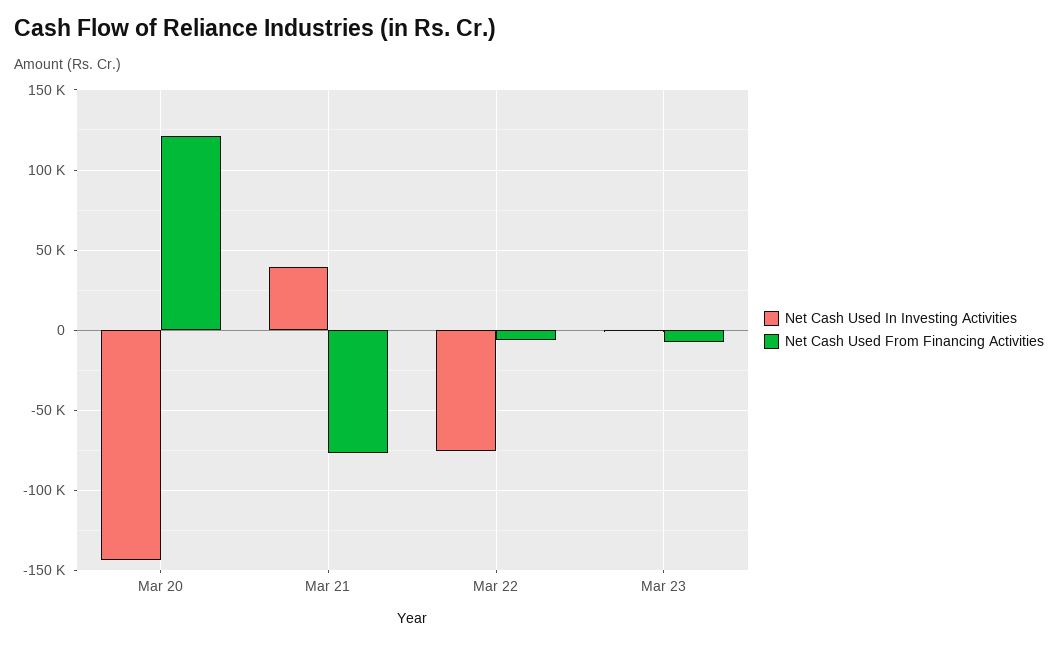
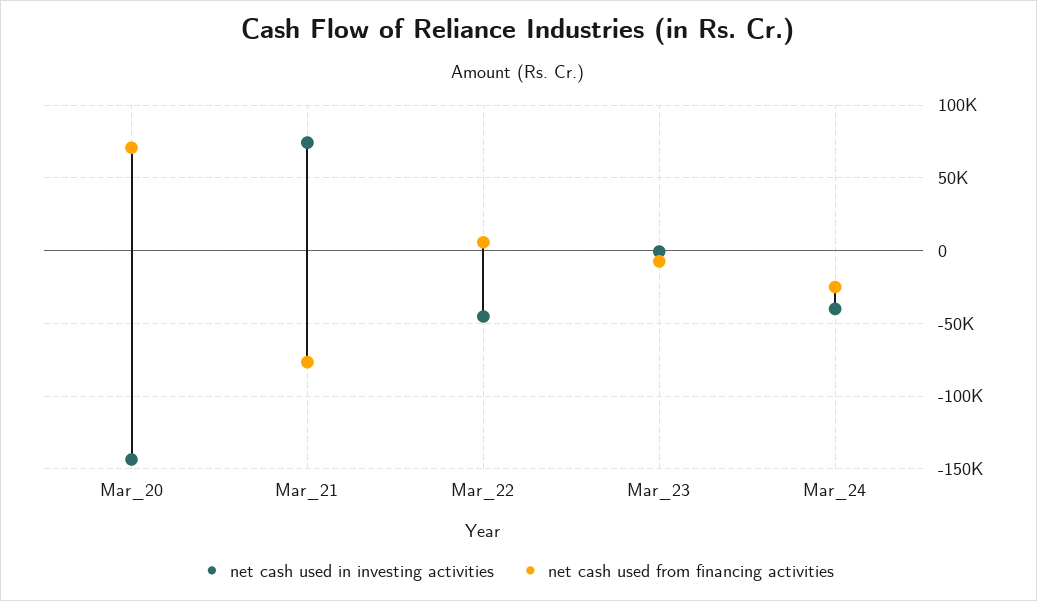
Net Cash Used From Financing Activities, Mar 20: 120000 -> 70000
Net Cash Used In Investing Activities, Mar 21: 40000 -> 75000
Net Cash Used In Investing Activities, Mar 22: -75000 -> -45000
Net Cash Used From Financing Activities, Mar 22: -5000 -> 5000
Net Cash Used In Investing Activities, Mar_24: none -> -40000
Net Cash Used From Financing Activities, Mar_24: none -> -25000

